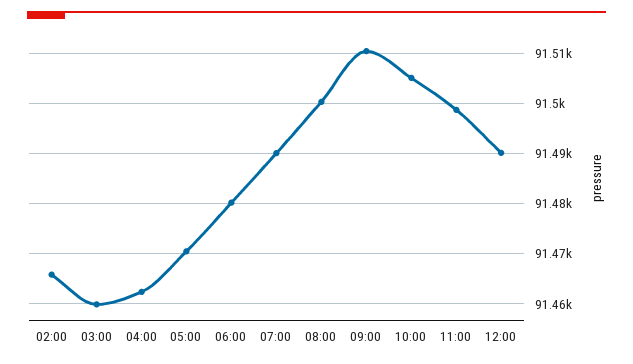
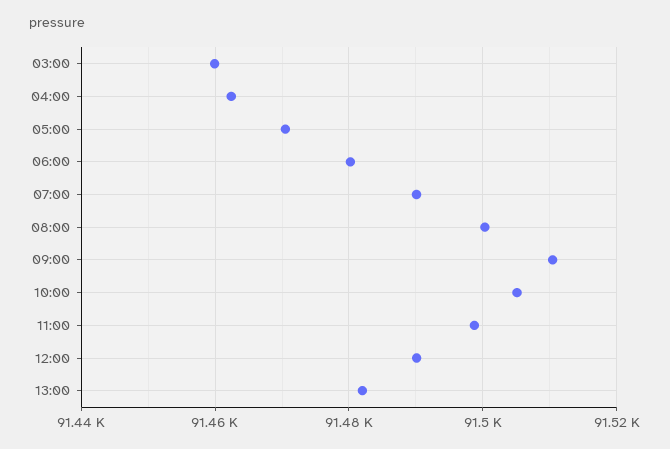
02:00: 91466 -> none
13:00: none -> 91482

